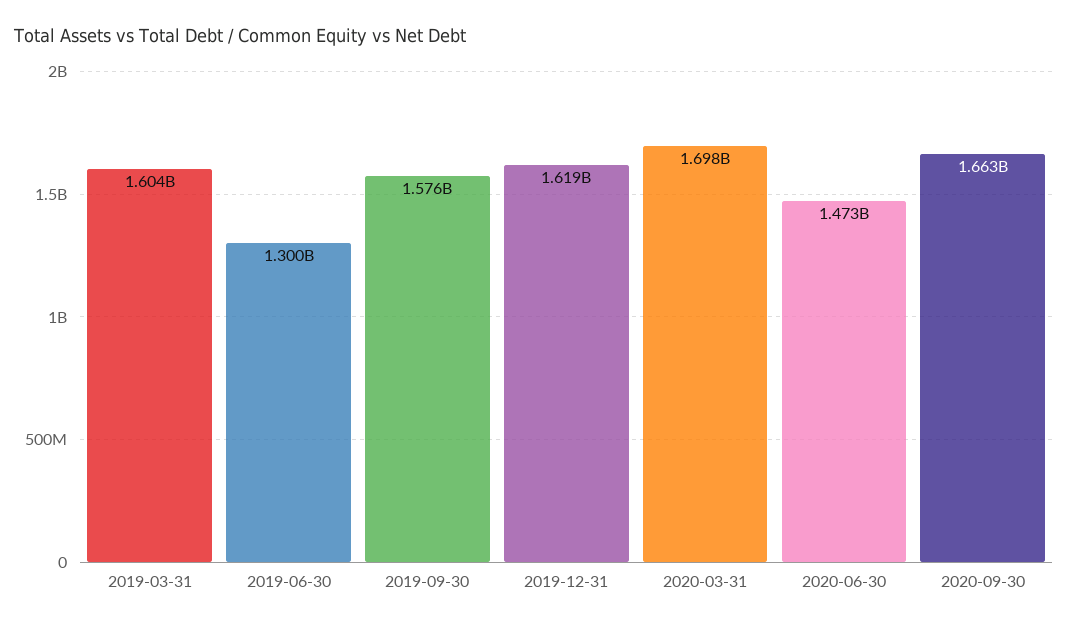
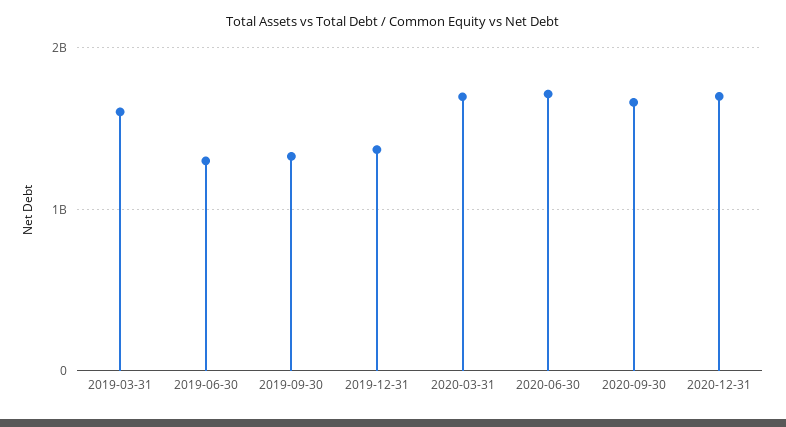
2019-09-30: 1576000000 -> 1300000000
2019-12-31: 1619000000 -> 1400000000
2020-06-30: 1473000000 -> 1700000000
2020-12-31: none -> 1700000000

